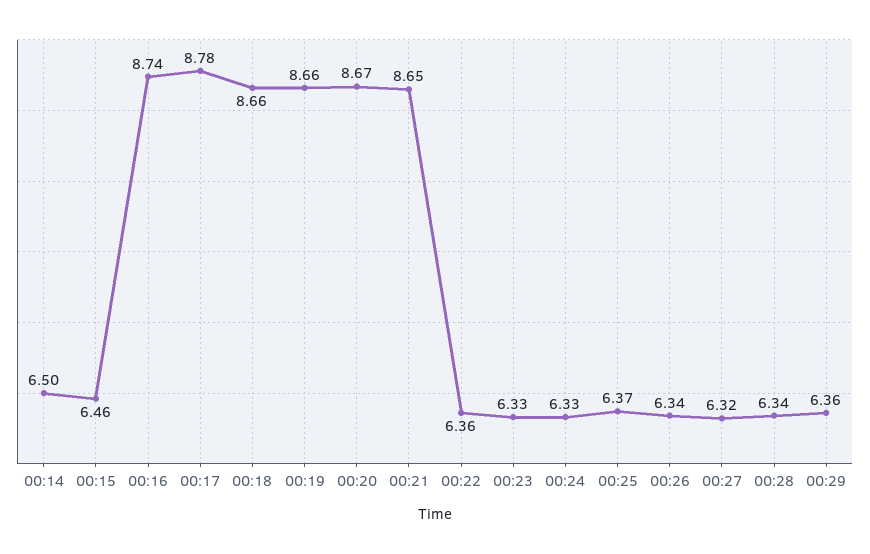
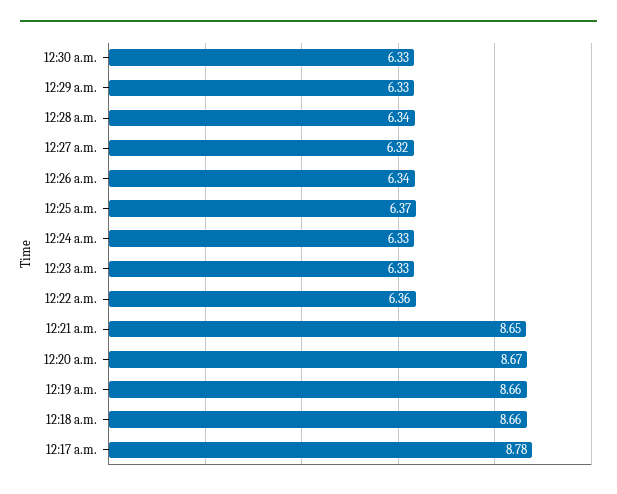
00:14: 6.5 -> none
00:15: 6.46 -> none
00:16: 8.74 -> none
00:29: 6.36 -> 6.33
12:30 a.m.: none -> 6.33

